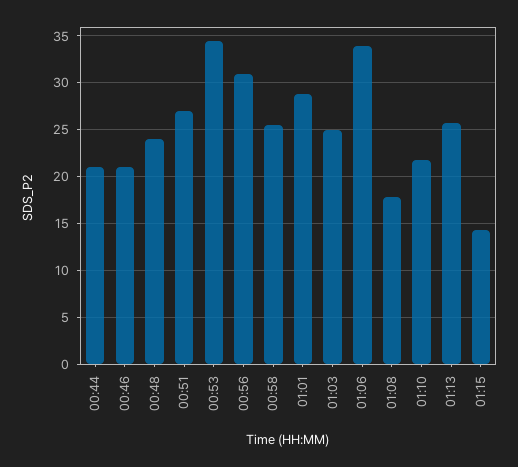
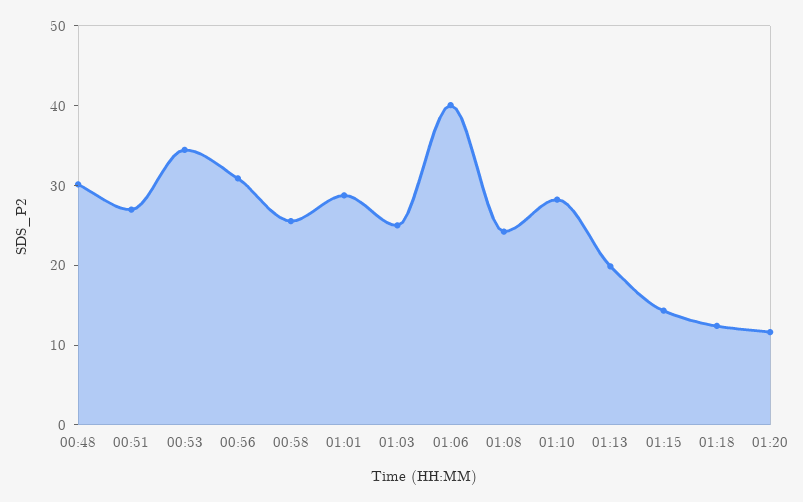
00:44: 21 -> none
00:46: 21 -> none
00:48: 24 -> 30
01:06: 34 -> 40
01:08: 18 -> 24
01:10: 22 -> 28
01:13: 26 -> 20
01:18: none -> 12
01:20: none -> 12

